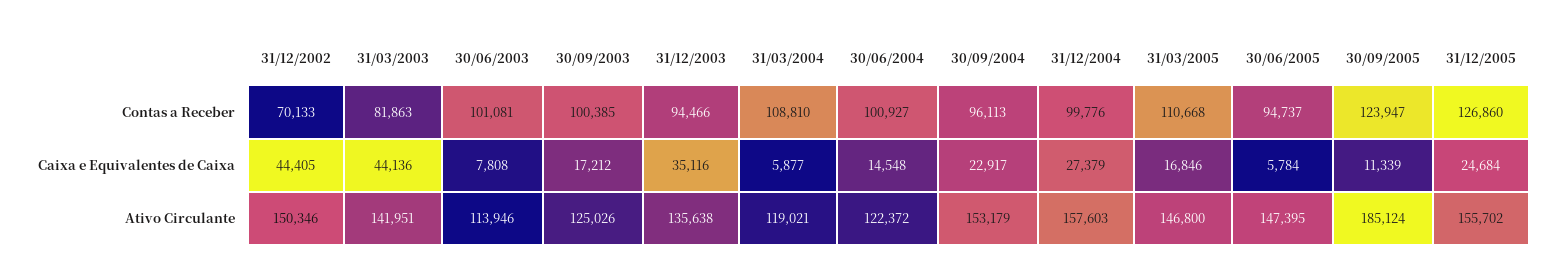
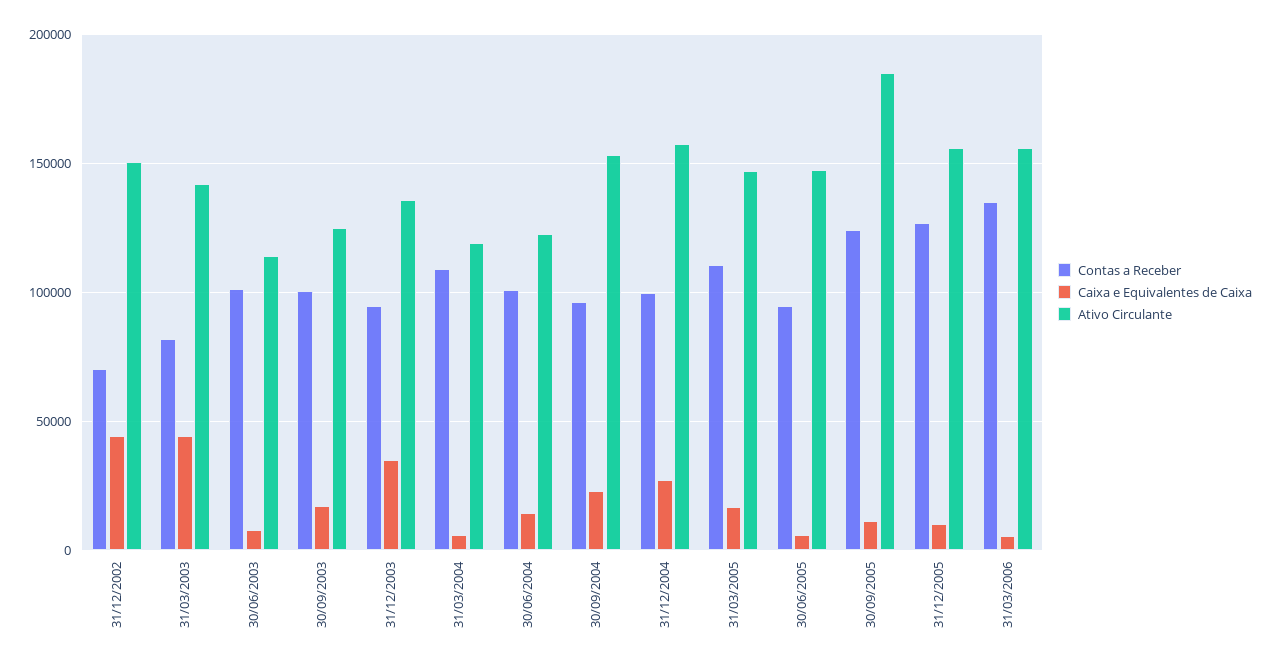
Caixa e Equivalentes de Caixa, 31/12/2005: 24684 -> 10000
Contas a Receber, 31/03/2006: none -> 135000
Caixa e Equivalentes de Caixa, 31/03/2006: none -> 5000
Ativo Circulante, 31/03/2006: none -> 155000

